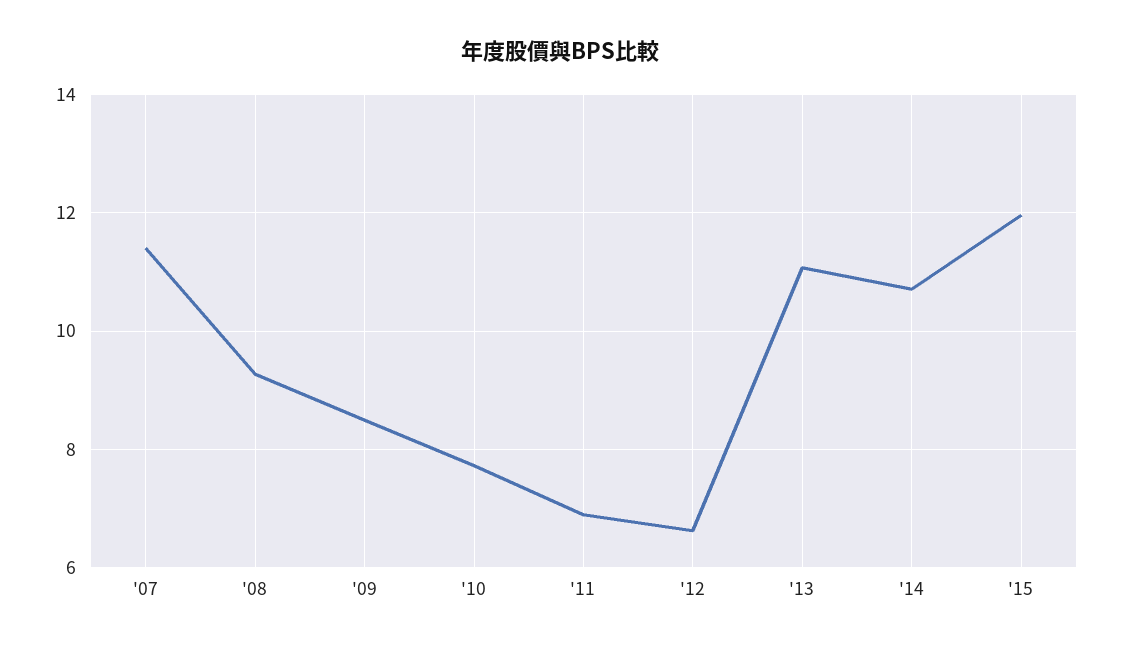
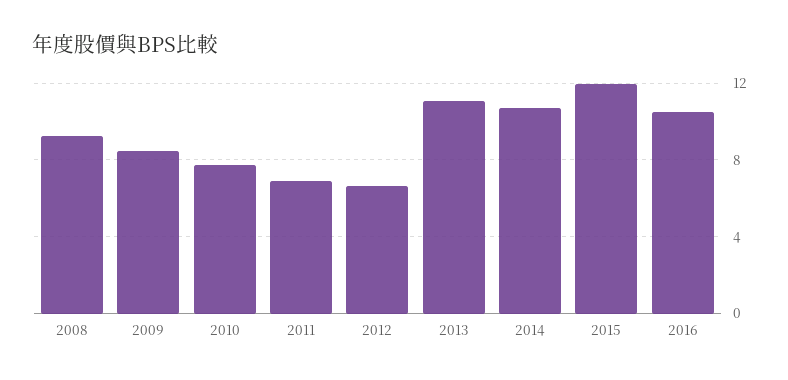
'07: 11.4 -> none
2016: none -> 10.5

